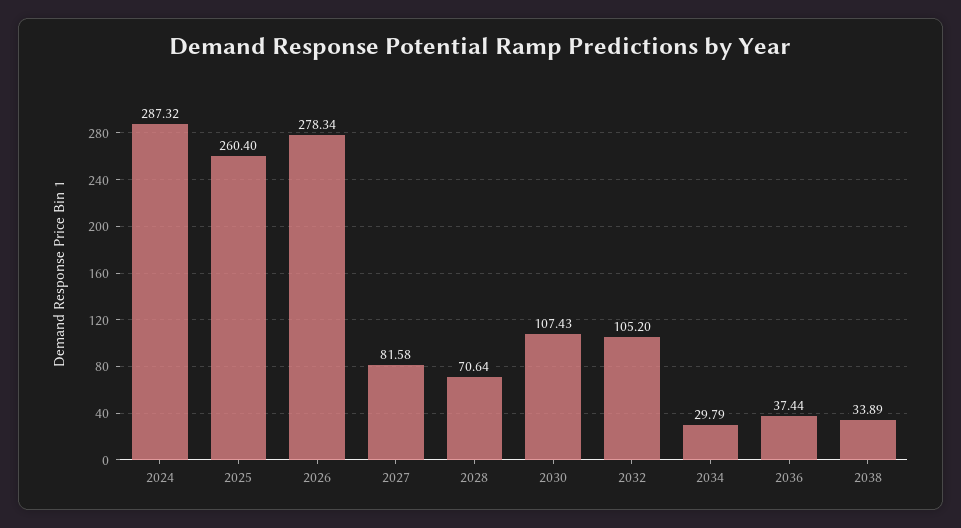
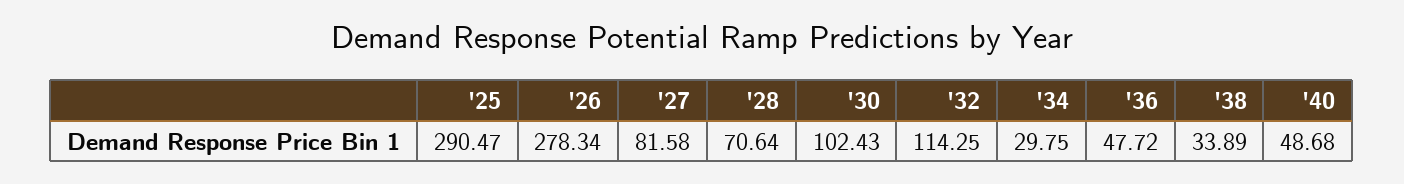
2024: 287.32 -> none
2025: 260.4 -> 290.47
2030: 107.43 -> 102.43
2032: 105.2 -> 114.25
2034: 29.79 -> 29.75
2036: 37.44 -> 47.72
'40: none -> 48.68

